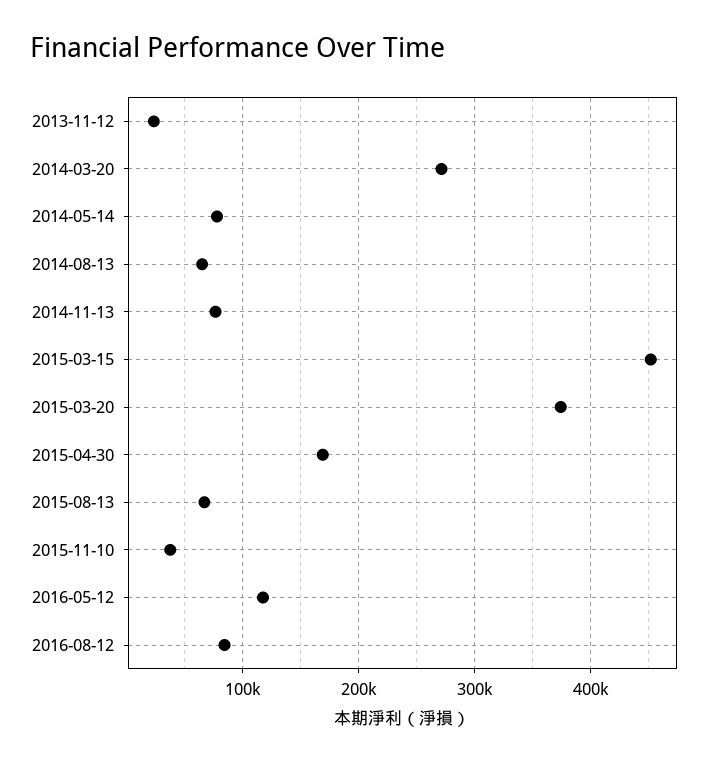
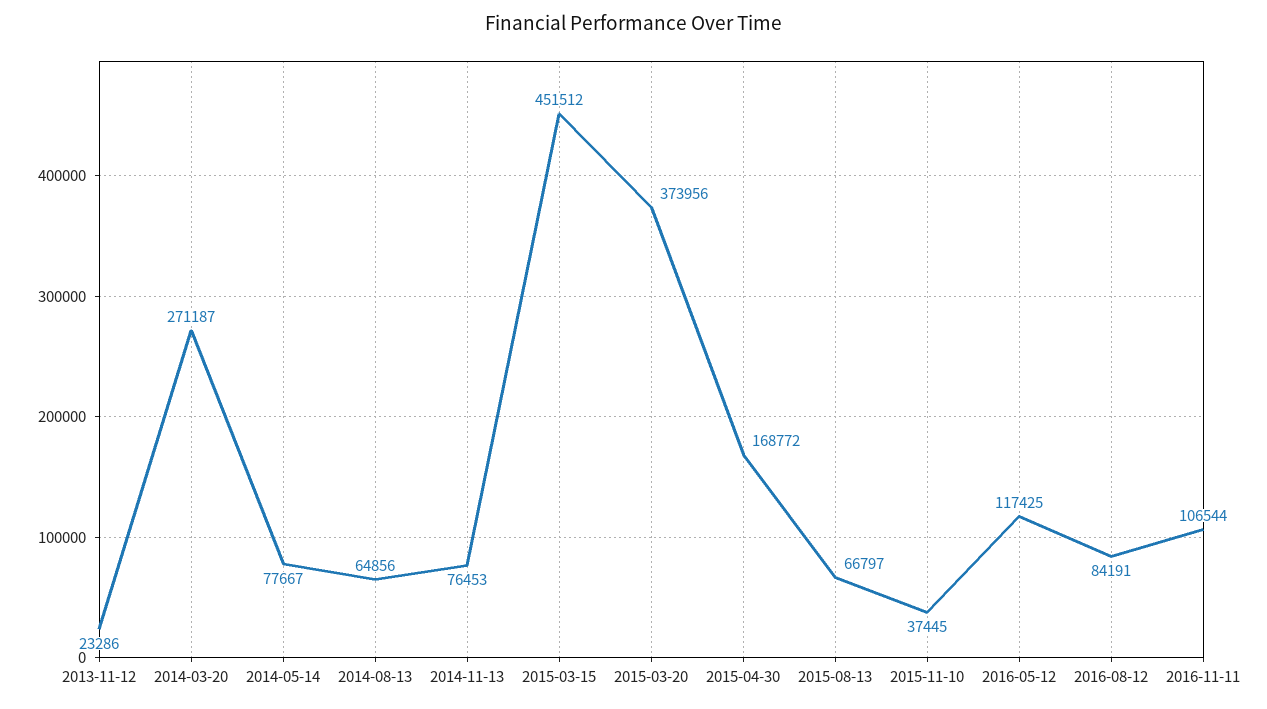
2016-11-11: none -> 106544

